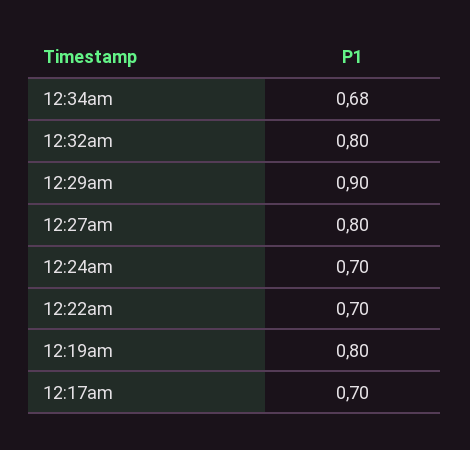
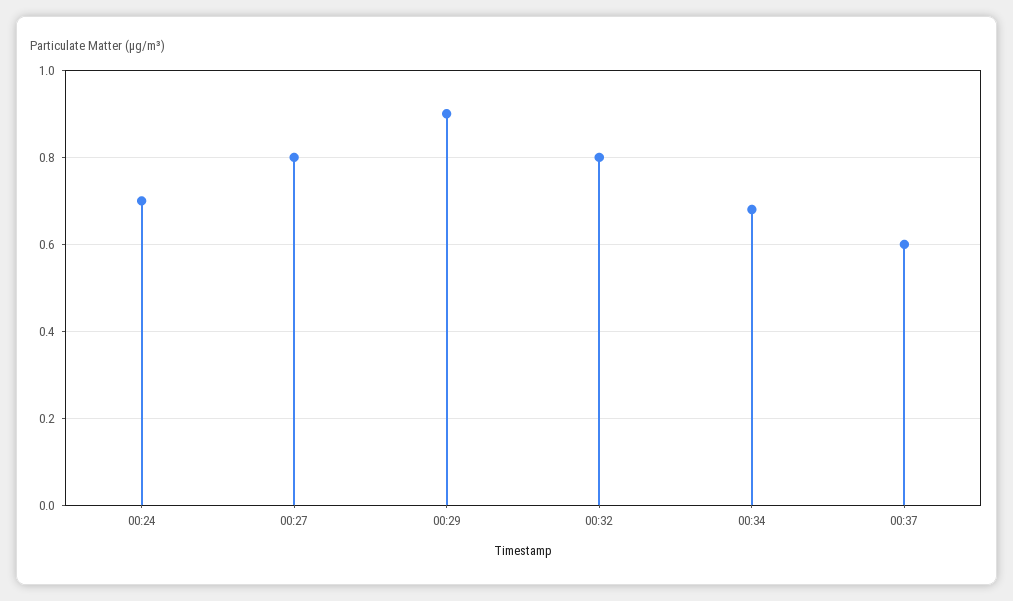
12:22am: 0.7 -> none
12:19am: 0.8 -> none
12:17am: 0.7 -> none
00:37: none -> 0.6

